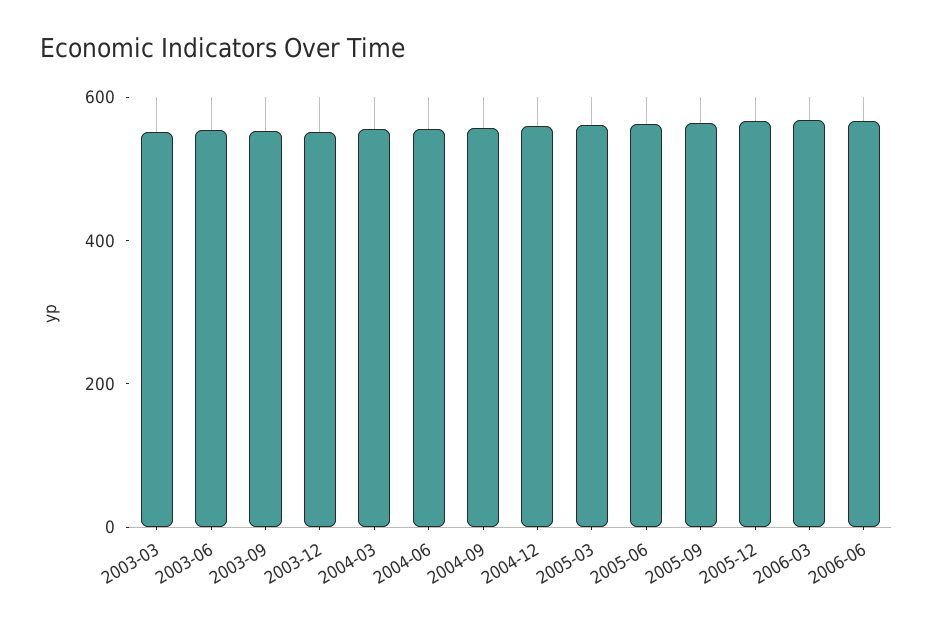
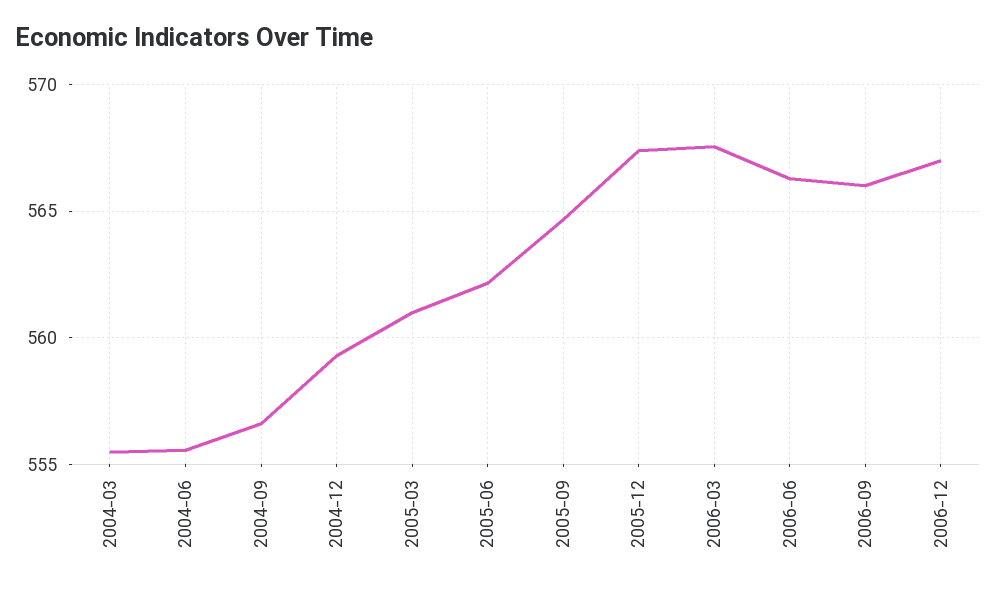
2003-03: 550 -> none
2003-06: 550 -> none
2003-09: 550 -> none
2003-12: 550 -> none
2006-09: none -> 566
2006-12: none -> 567

